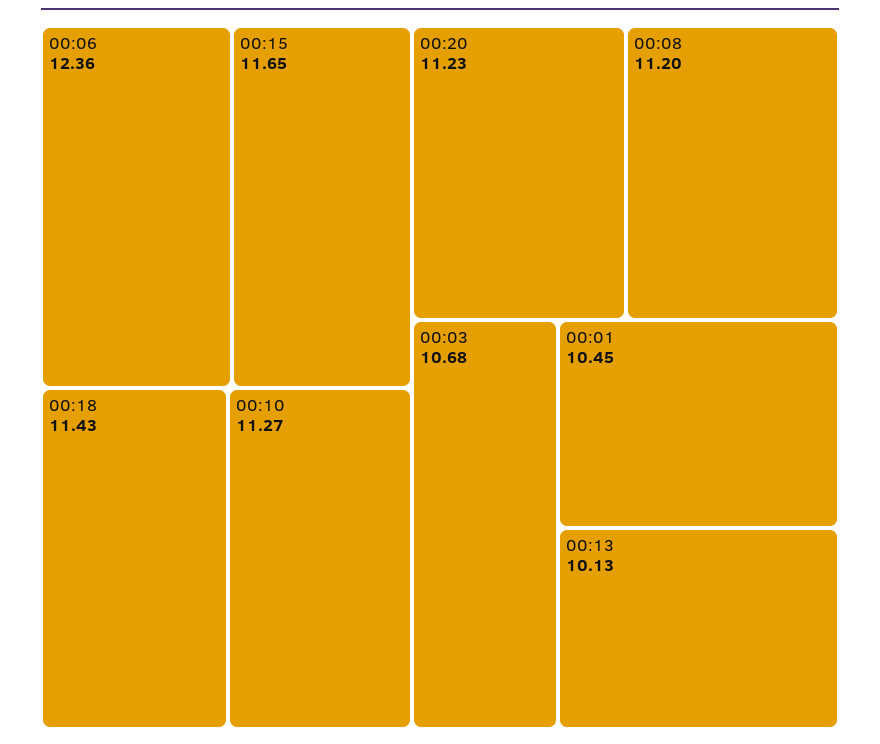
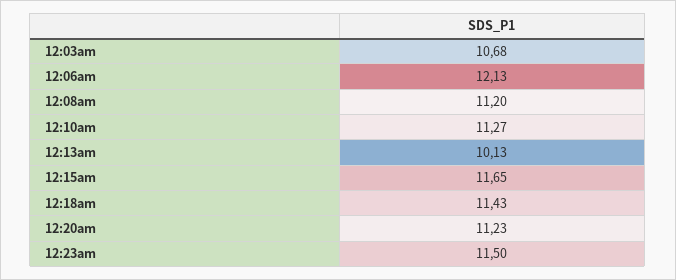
00:06: 12.36 -> 12.13
00:01: 10.45 -> none
12:23am: none -> 11.5

